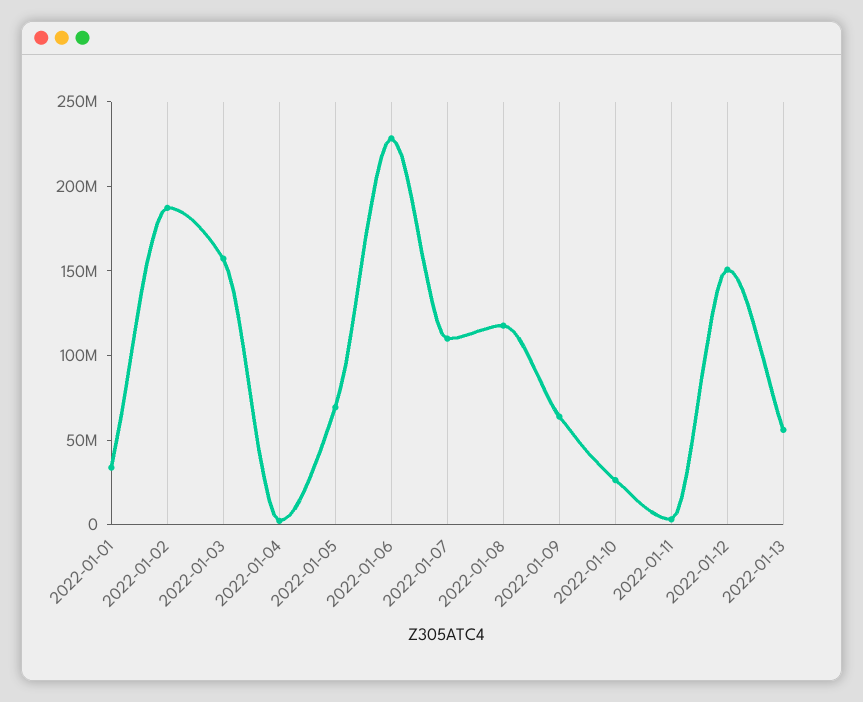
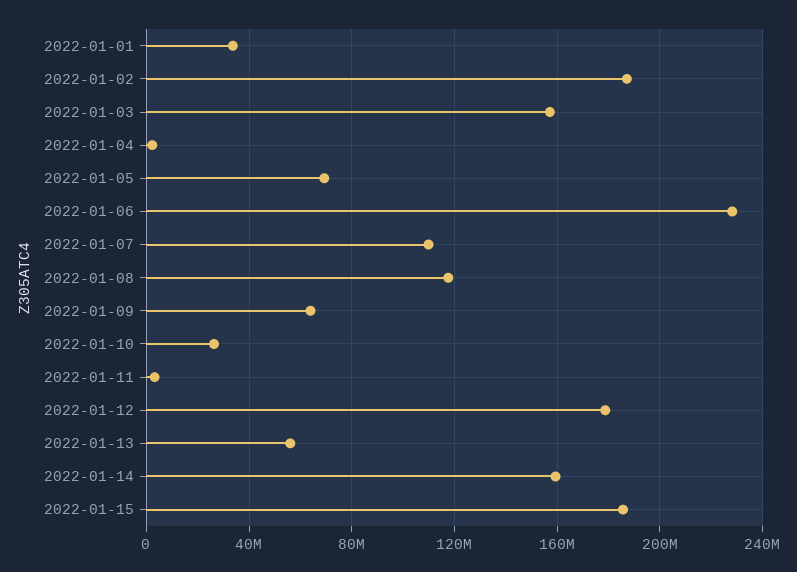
2022-01-12: 150000000 -> 180000000
2022-01-14: none -> 160000000
2022-01-15: none -> 185000000

